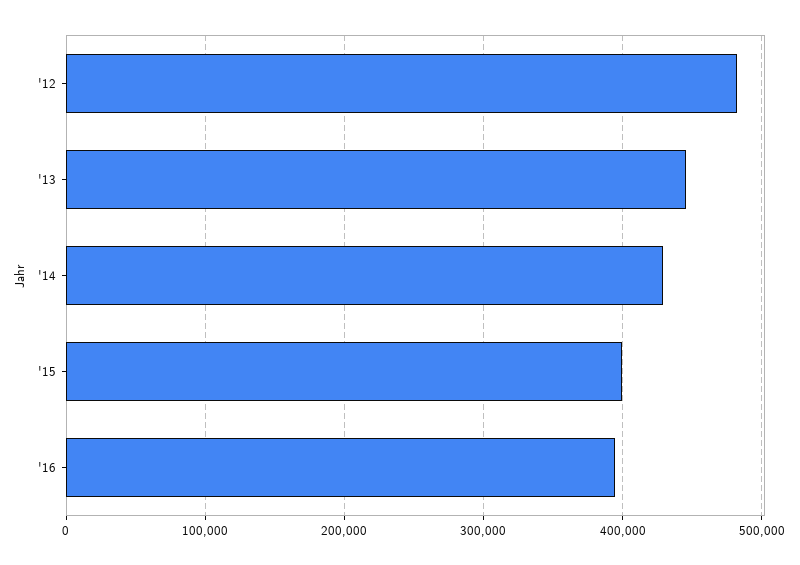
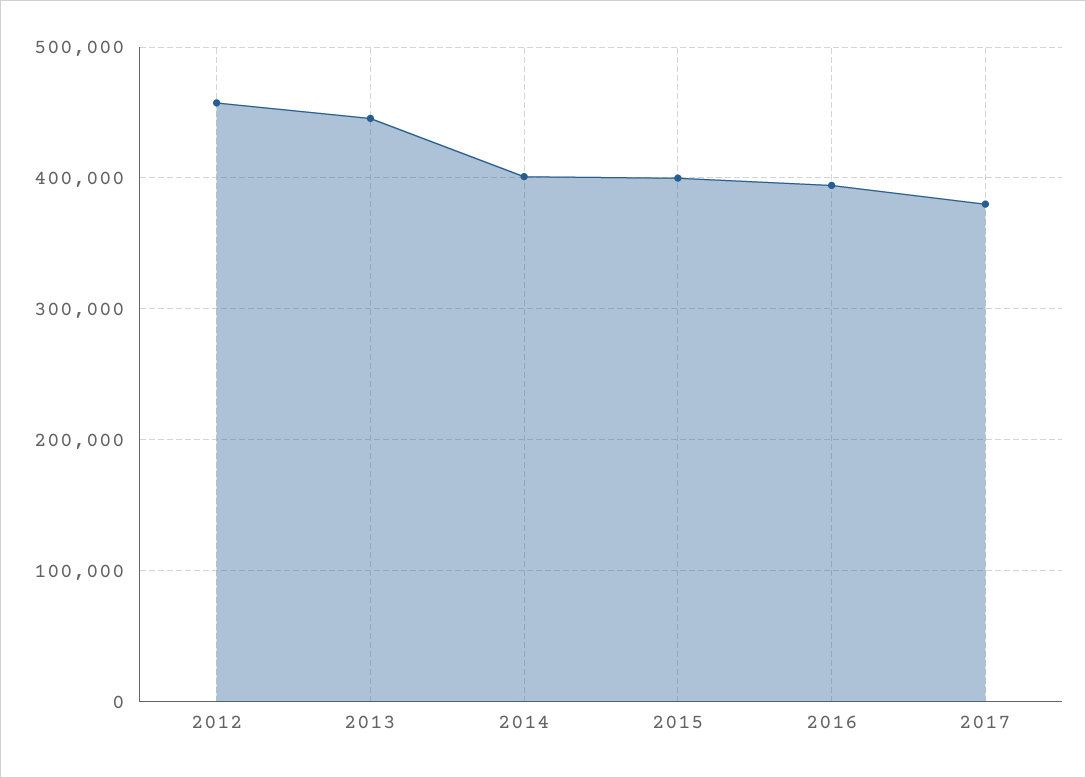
'12: 480000 -> 460000
'14: 430000 -> 400000
2017: none -> 380000

